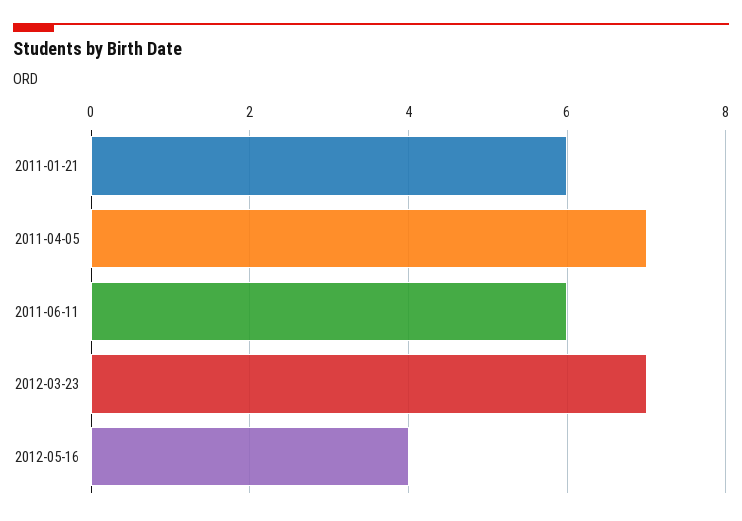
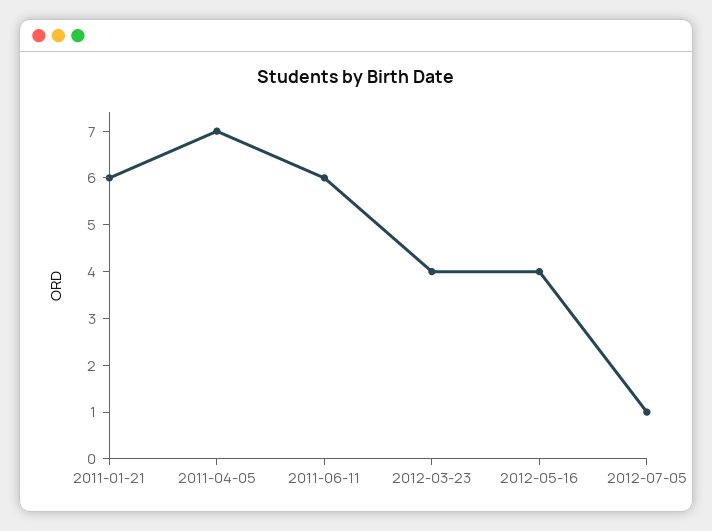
2012-03-23: 7 -> 4
2012-07-05: none -> 1

